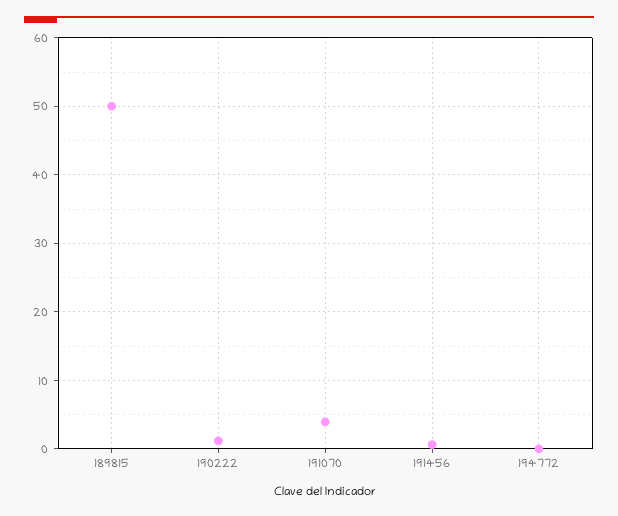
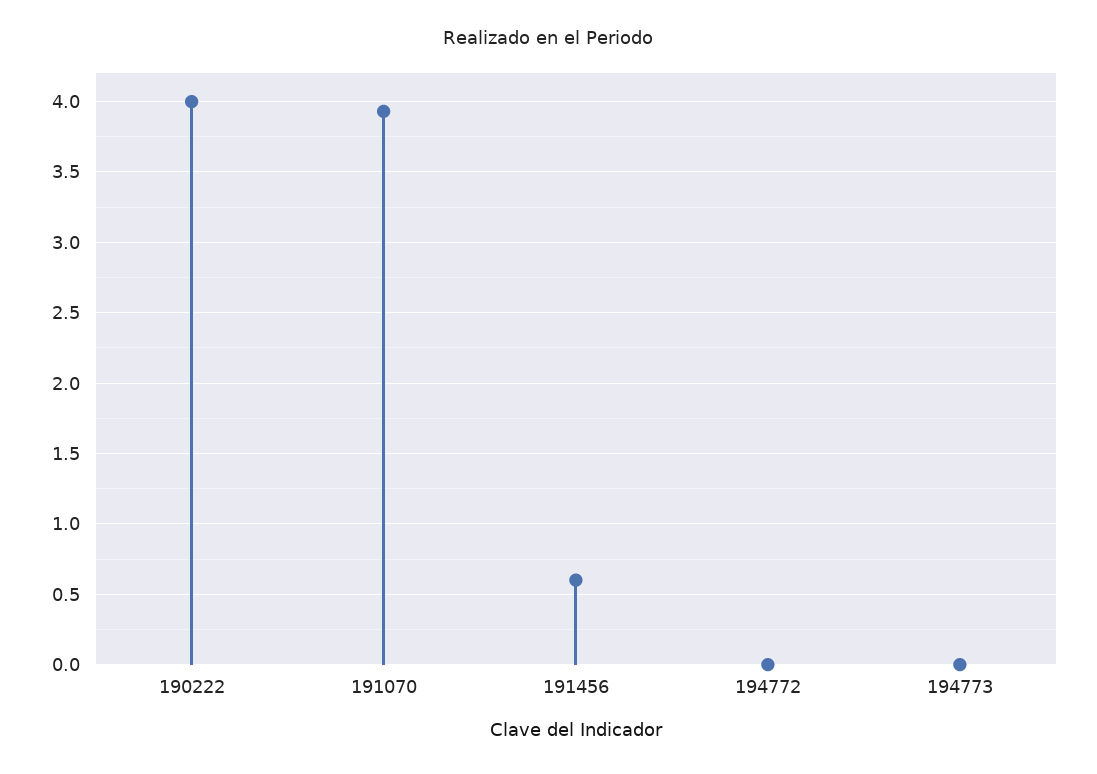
189815: 50 -> none
190222: 1 -> 4
194773: none -> 0

